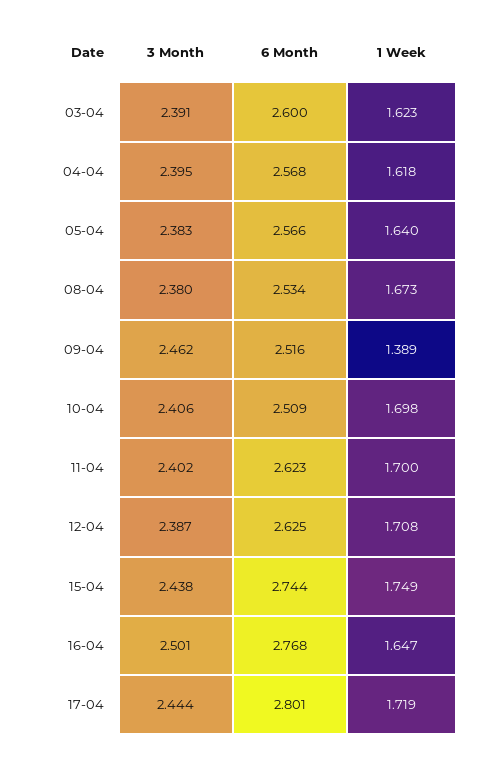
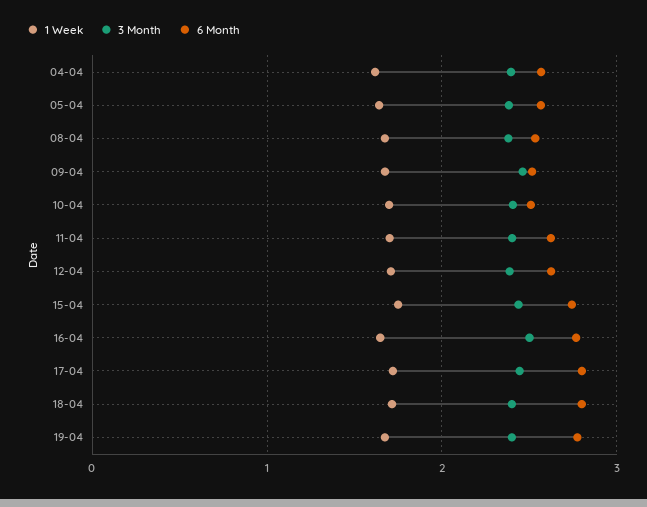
3 Month, 03-04: 2.391 -> none
6 Month, 03-04: 2.6 -> none
1 Week, 03-04: 1.623 -> none
1 Week, 09-04: 1.389 -> 1.7
1 Week, 18-04: none -> 1.7
3 Month, 18-04: none -> 2.4
6 Month, 18-04: none -> 2.8
1 Week, 19-04: none -> 1.7
3 Month, 19-04: none -> 2.4
6 Month, 19-04: none -> 2.8

